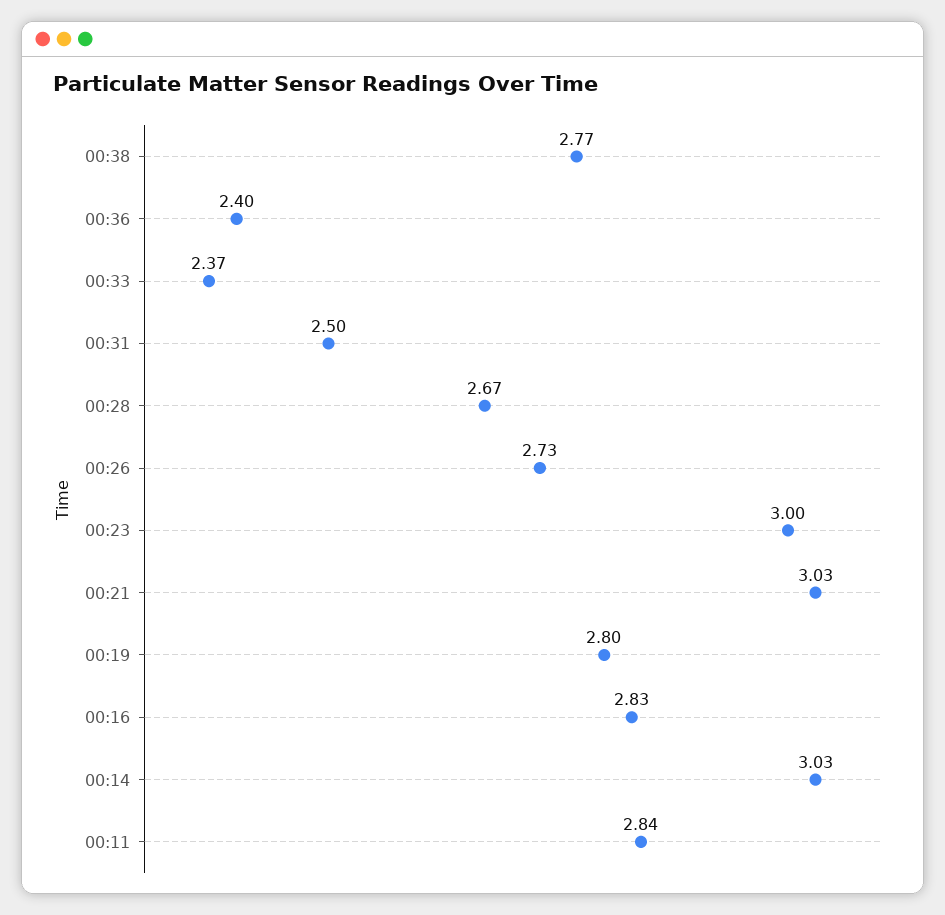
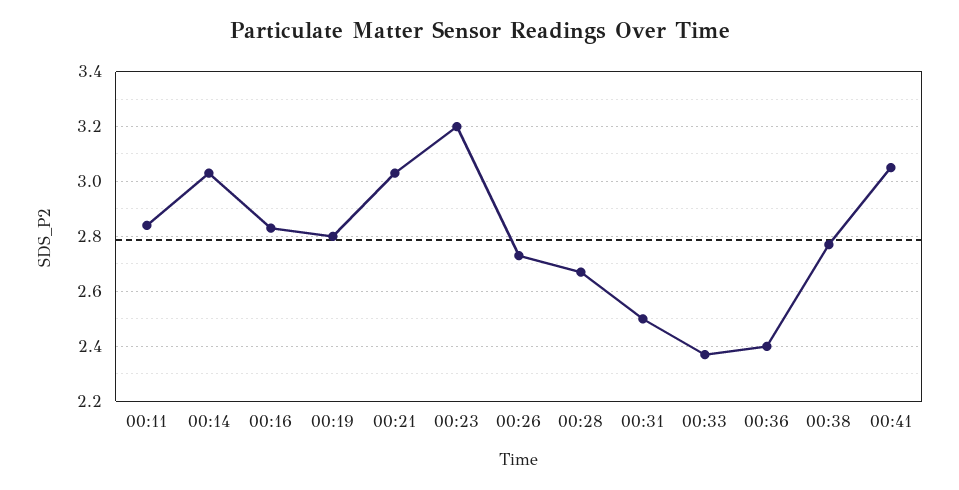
00:23: 3 -> 3.2
00:41: none -> 3.05

